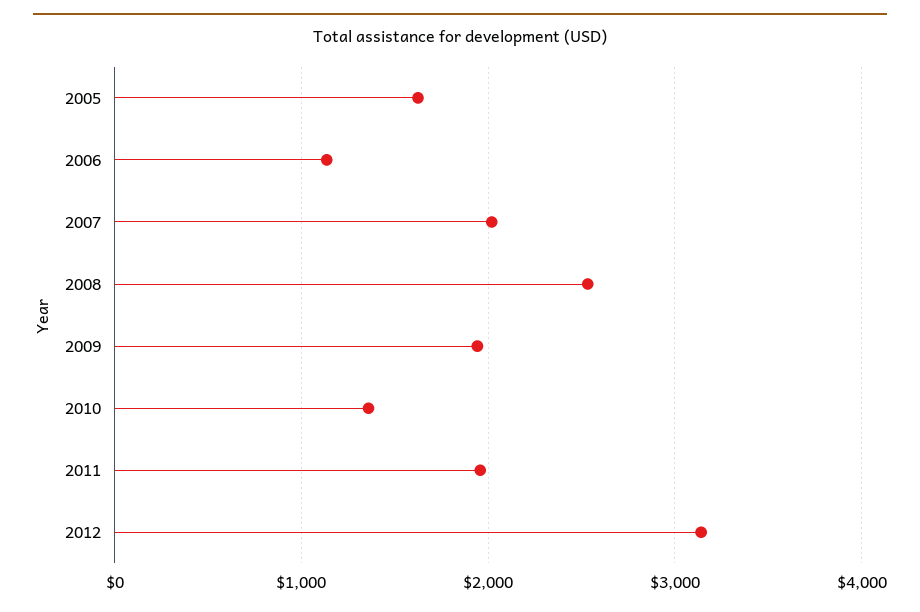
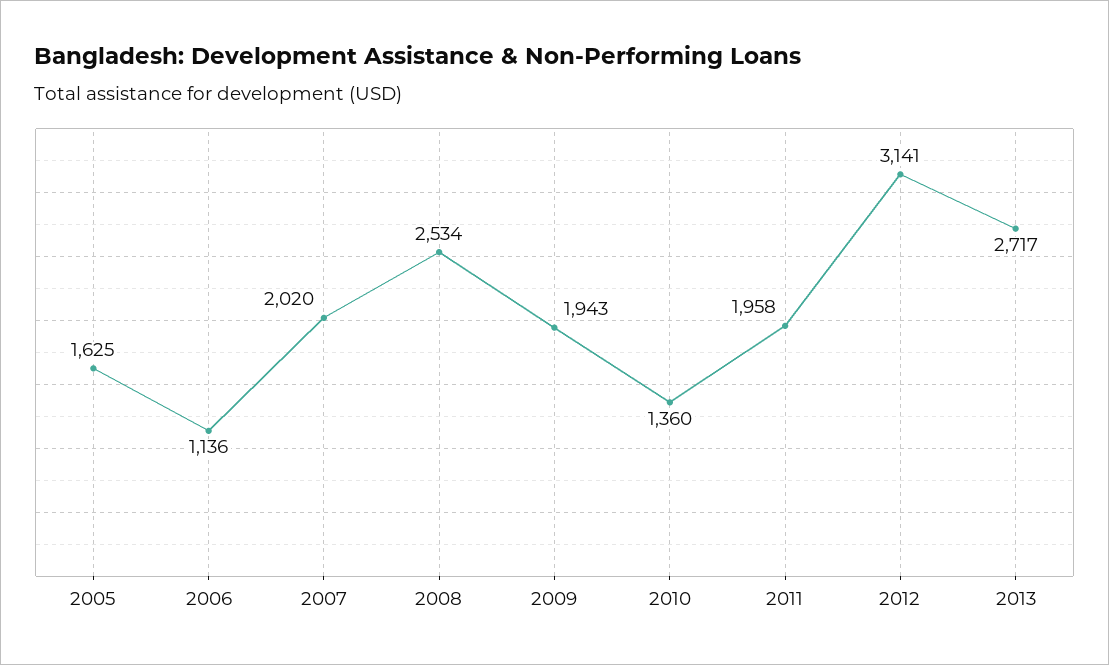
2013: none -> 2717

